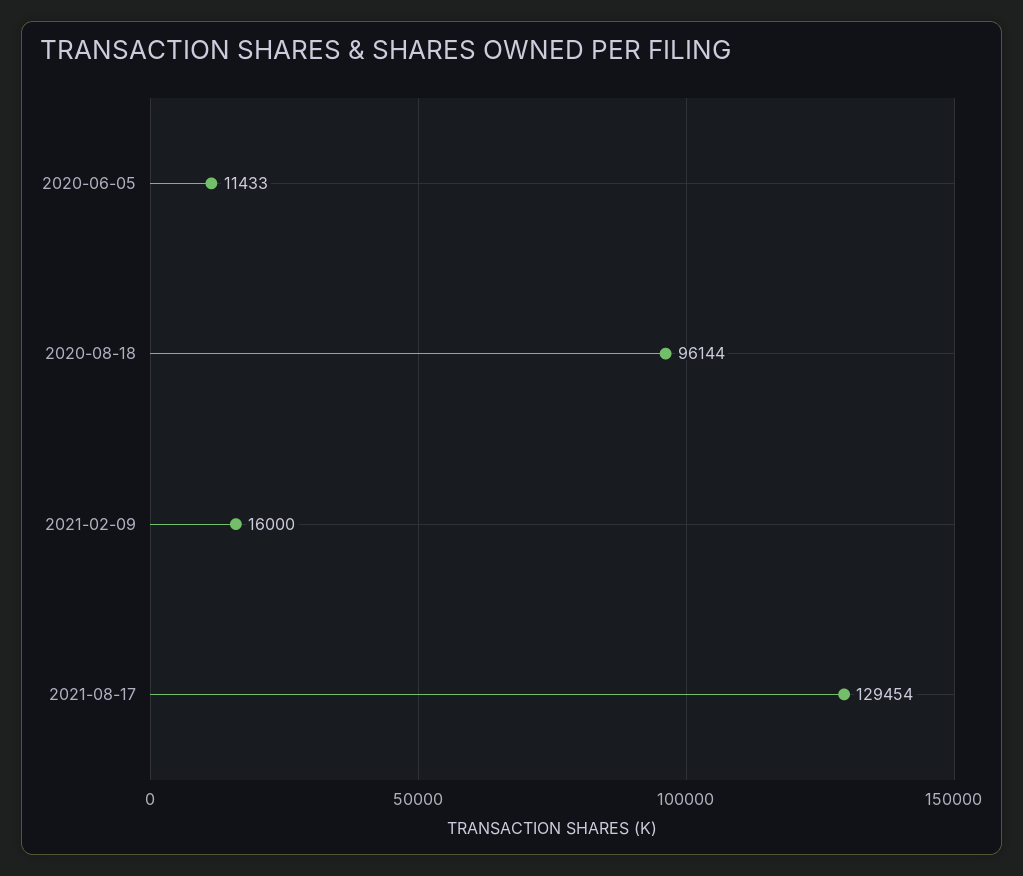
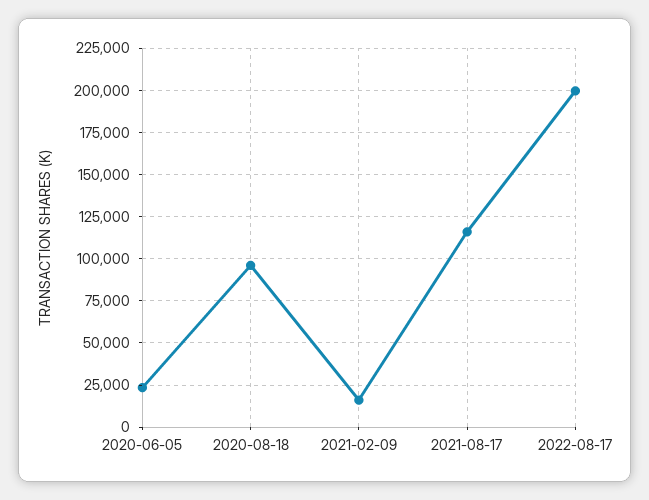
2020-06-05: 11433 -> 25000
2021-08-17: 129454 -> 115000
2022-08-17: none -> 200000

